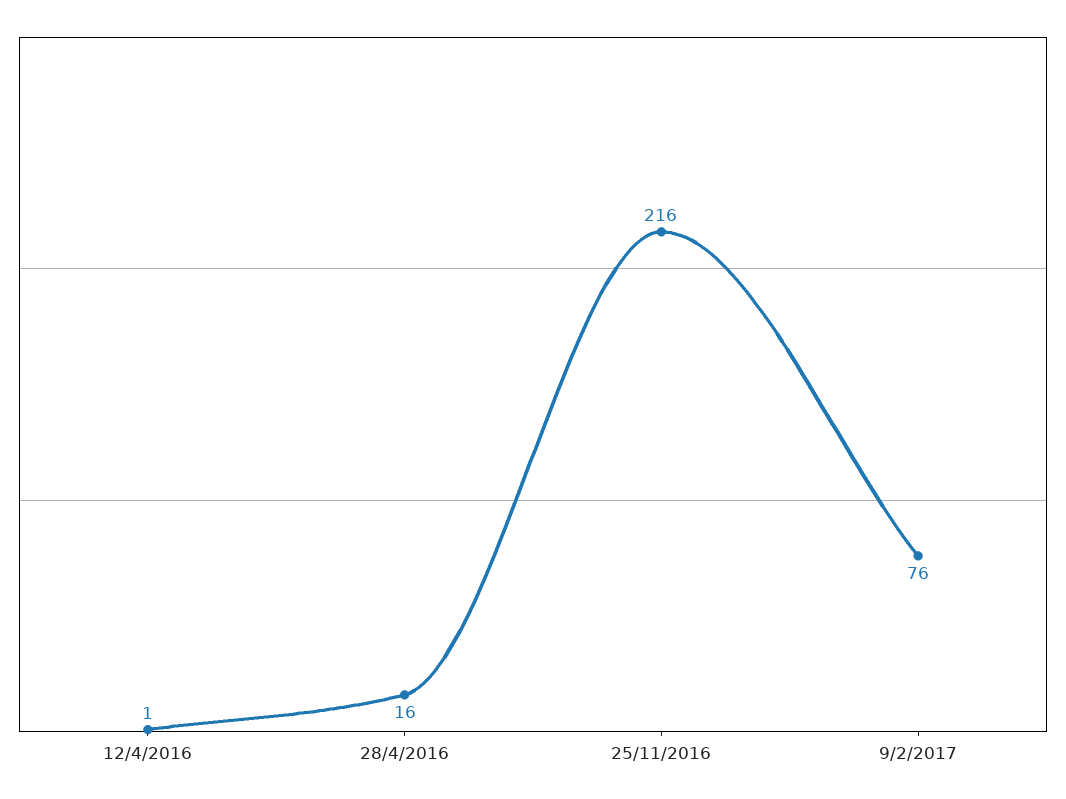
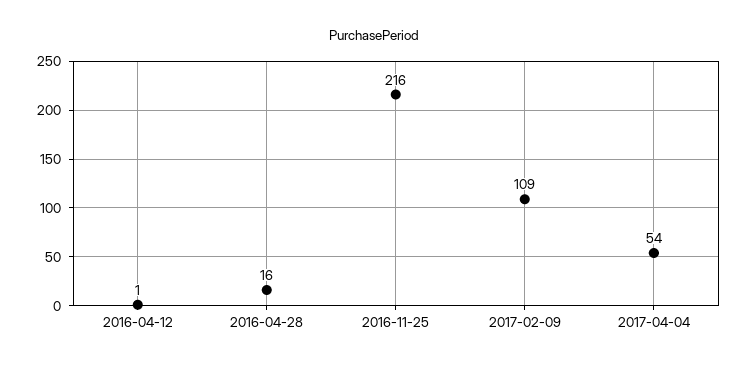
9/2/2017: 76 -> 109
2017-04-04: none -> 54

